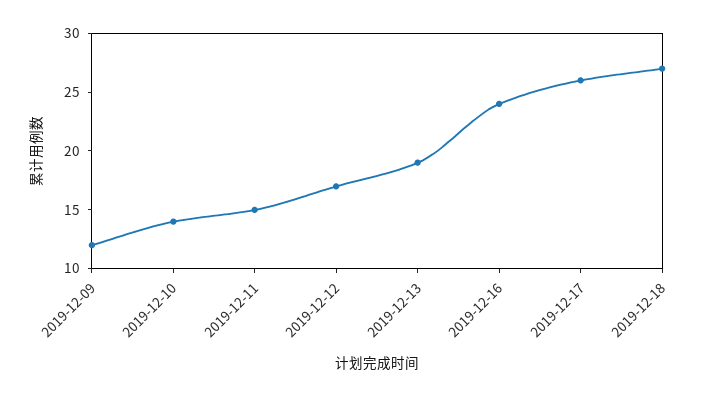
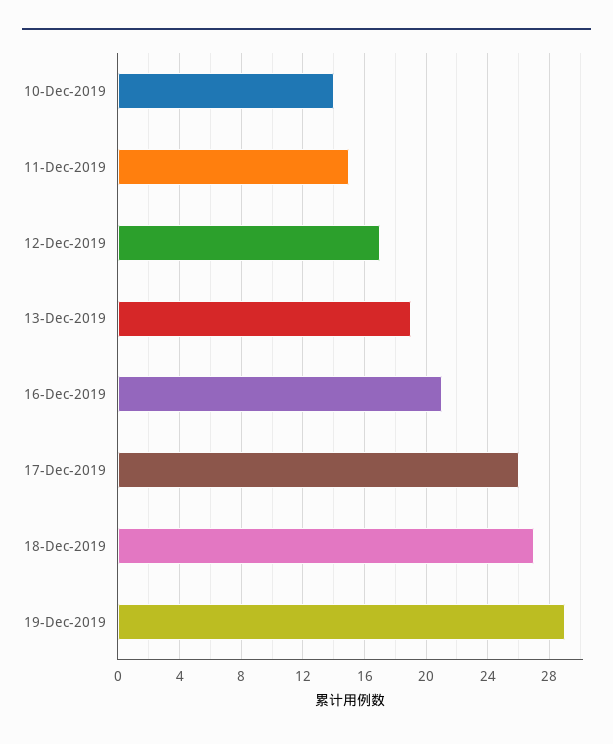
2019-12-09: 12 -> none
2019-12-16: 24 -> 21
19-Dec-2019: none -> 29

